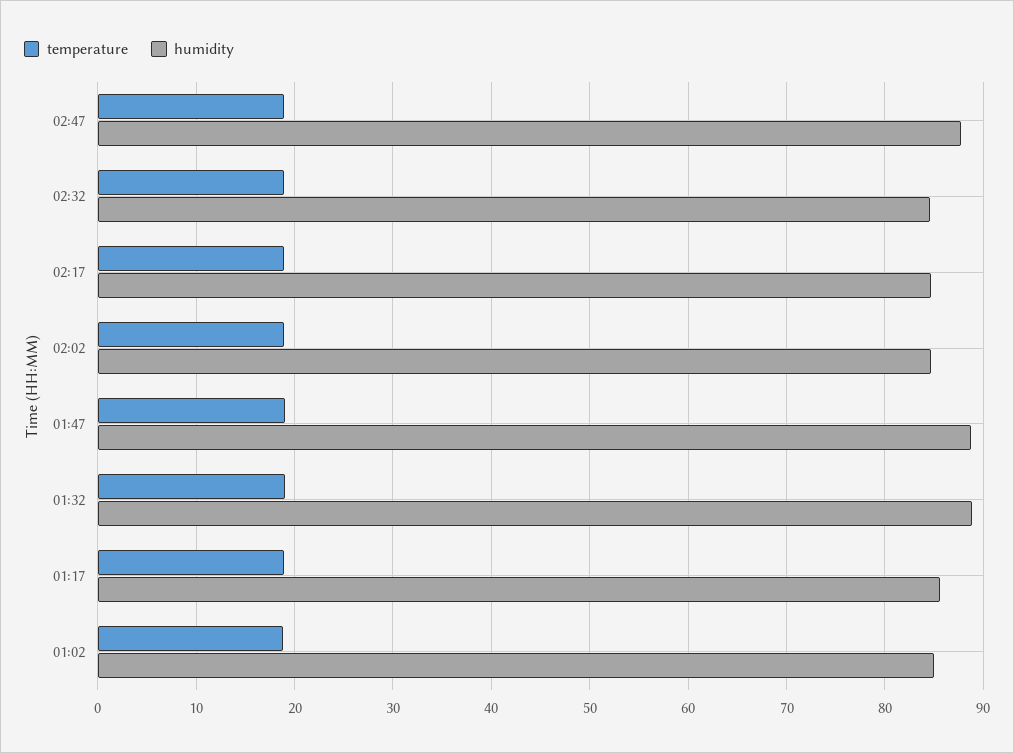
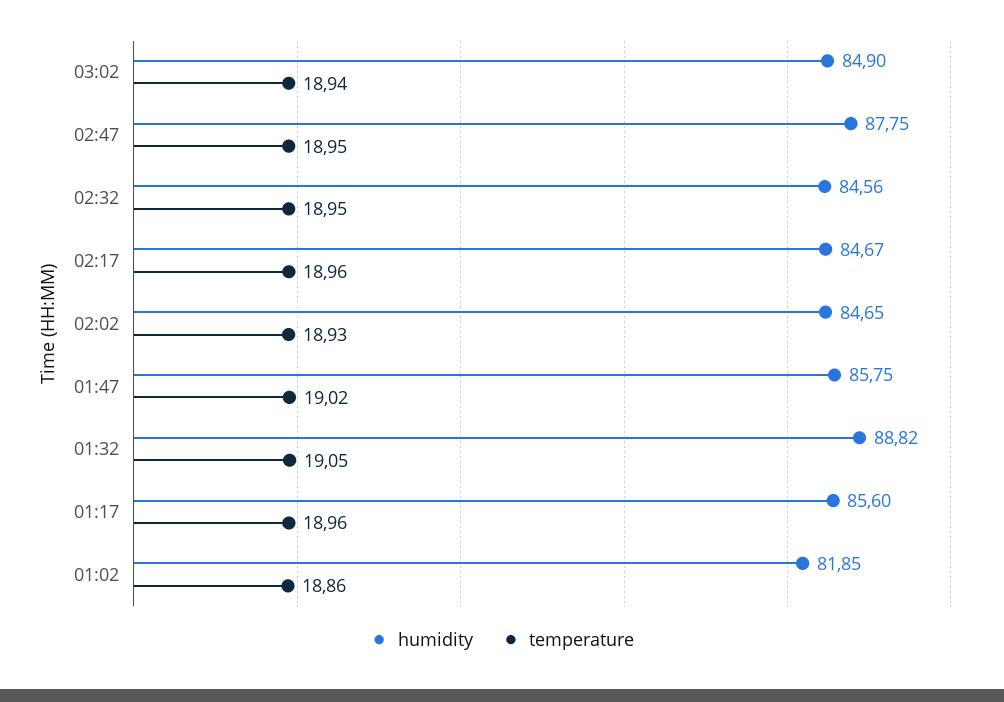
humidity, 01:47: 89 -> 85.75
humidity, 01:02: 85 -> 81.85
humidity, 03:02: none -> 84.9
temperature, 03:02: none -> 18.94

